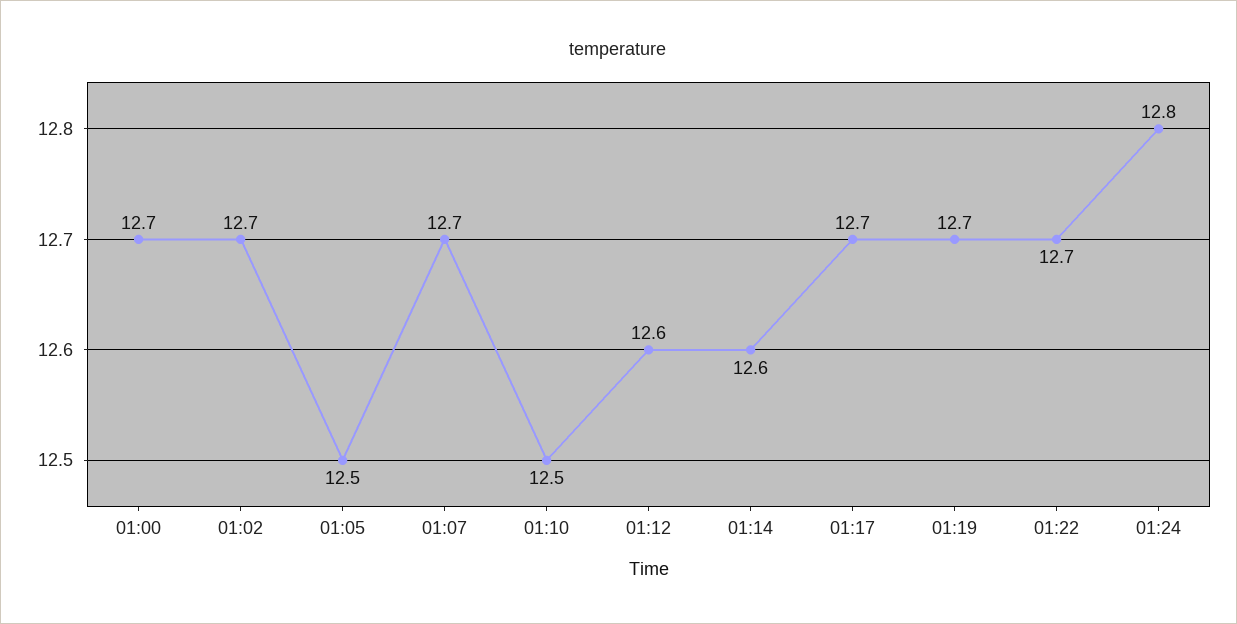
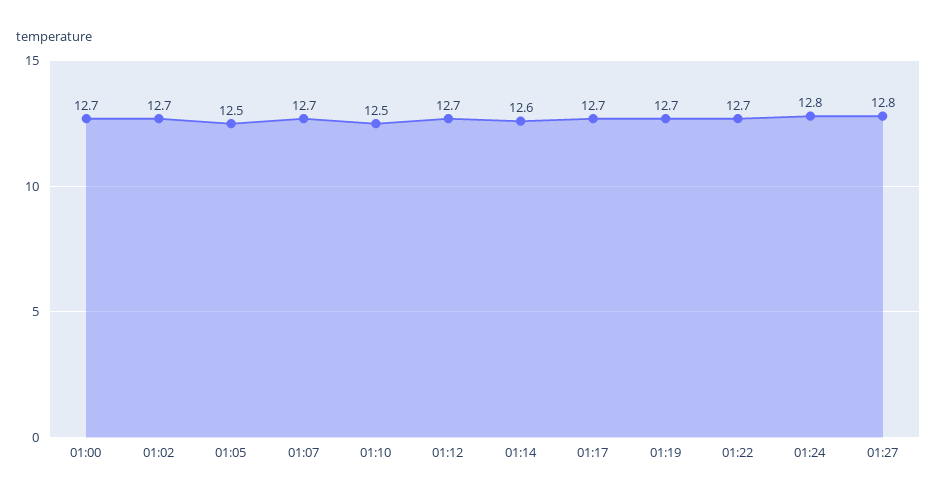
01:12: 12.6 -> 12.7
01:27: none -> 12.8

